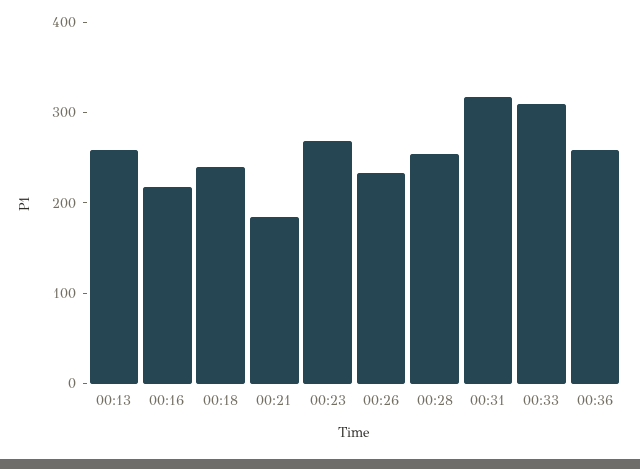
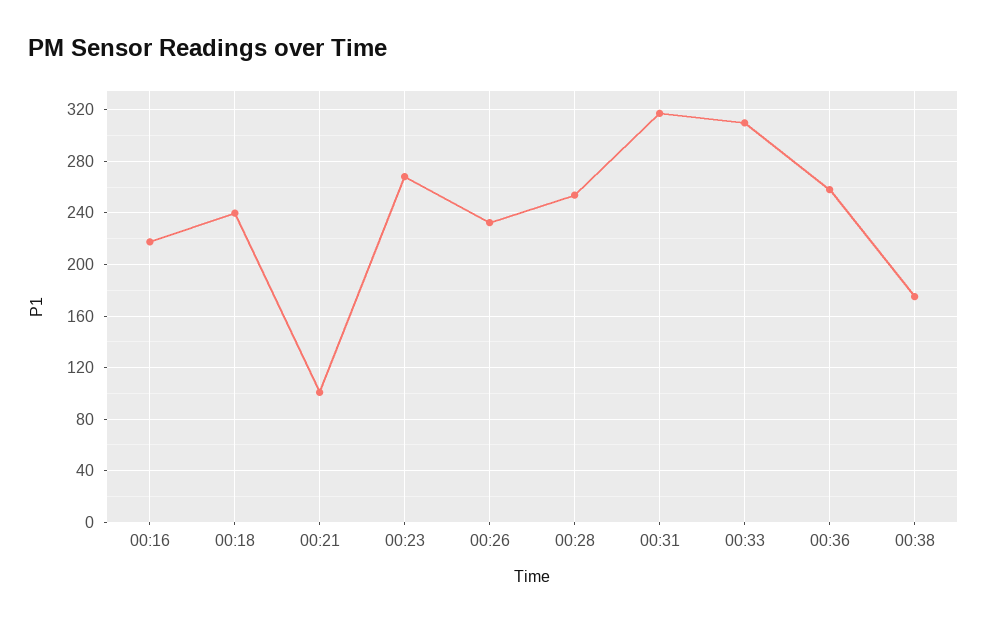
00:13: 260 -> none
00:21: 180 -> 100
00:38: none -> 175

